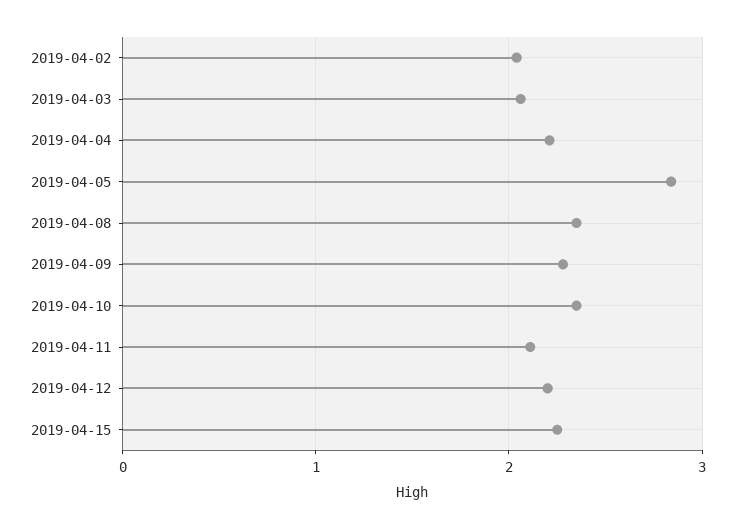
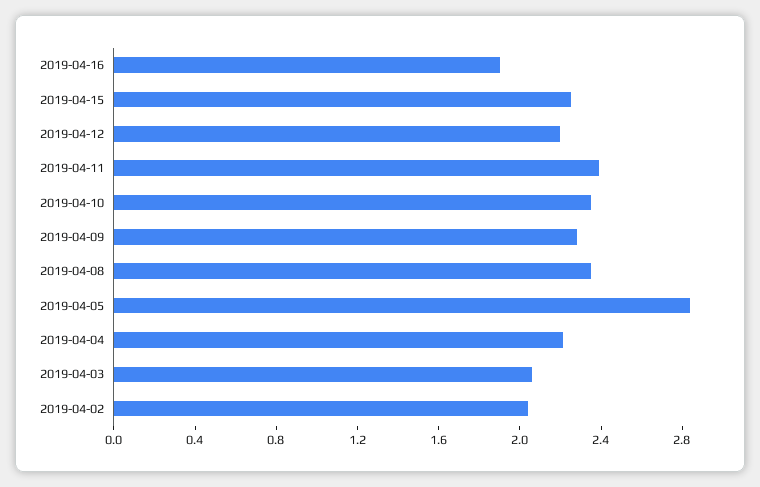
2019-04-11: 2.1 -> 2.4
2019-04-16: none -> 1.9

